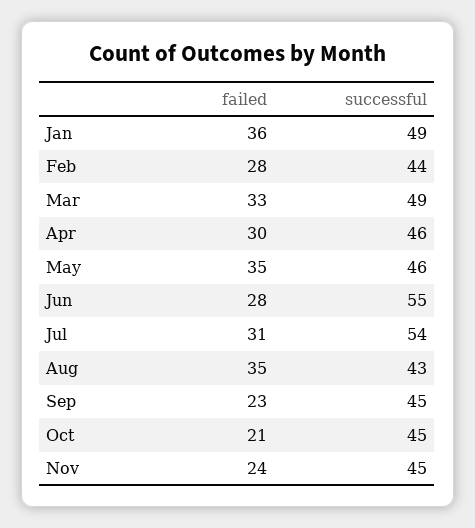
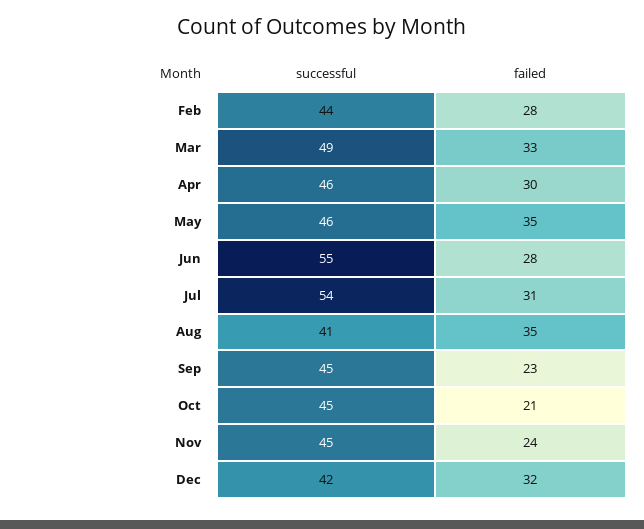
failed, Jan: 36 -> none
successful, Jan: 49 -> none
successful, Aug: 43 -> 41
successful, Dec: none -> 42
failed, Dec: none -> 32

